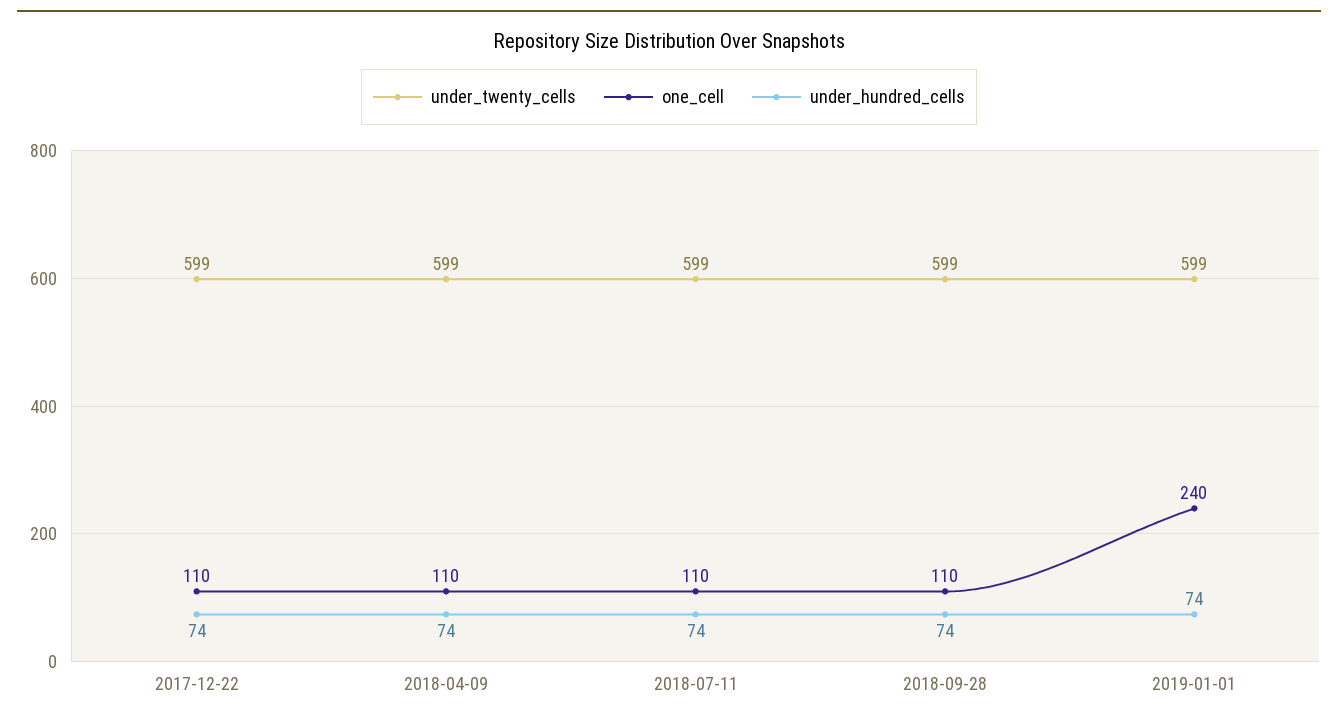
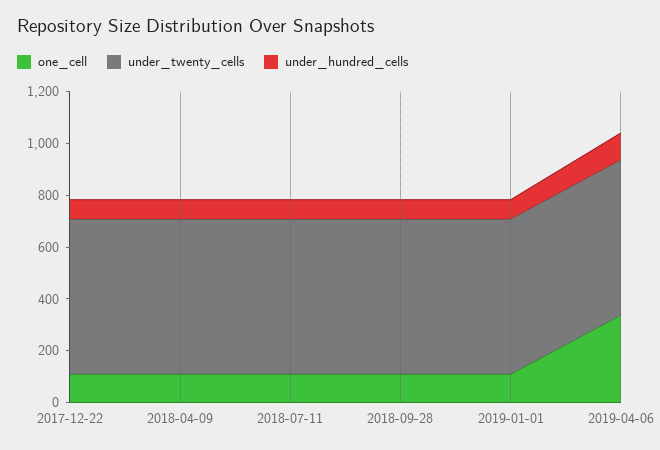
one_cell, 2019-01-01: 240 -> 100
one_cell, 2019-04-06: none -> 350
under_twenty_cells, 2019-04-06: none -> 600
under_hundred_cells, 2019-04-06: none -> 100

